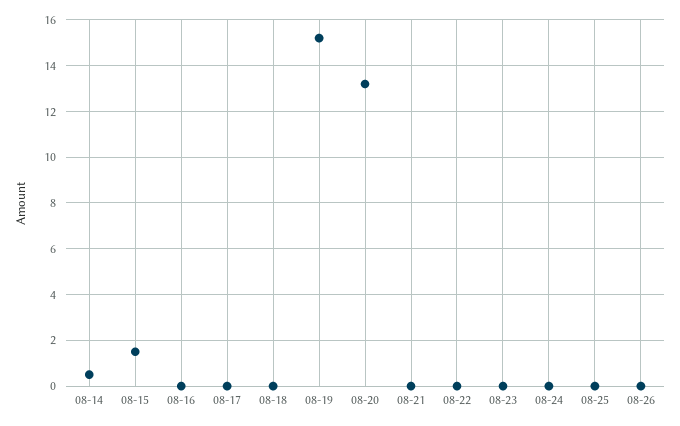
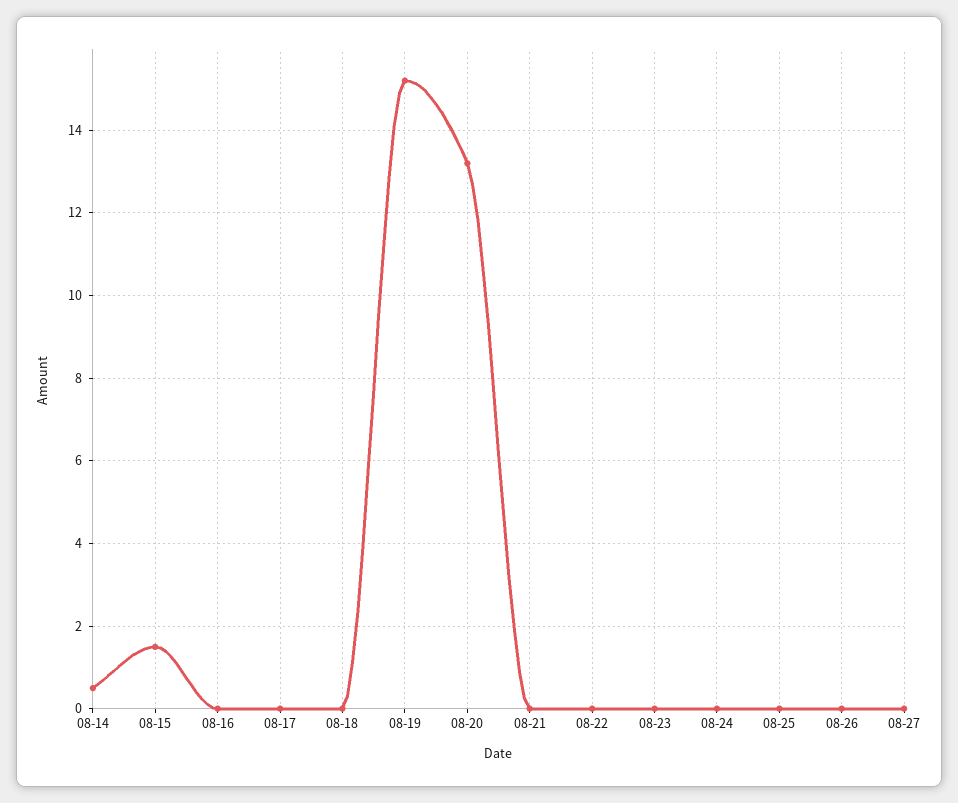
08-27: none -> 0

